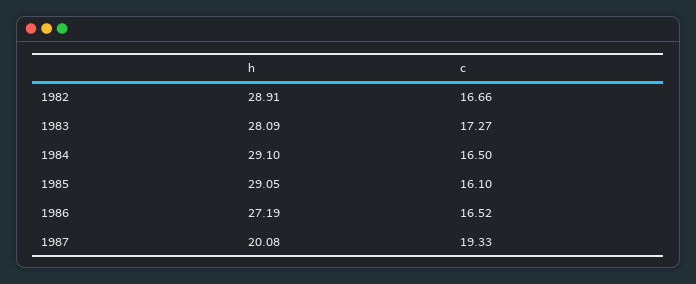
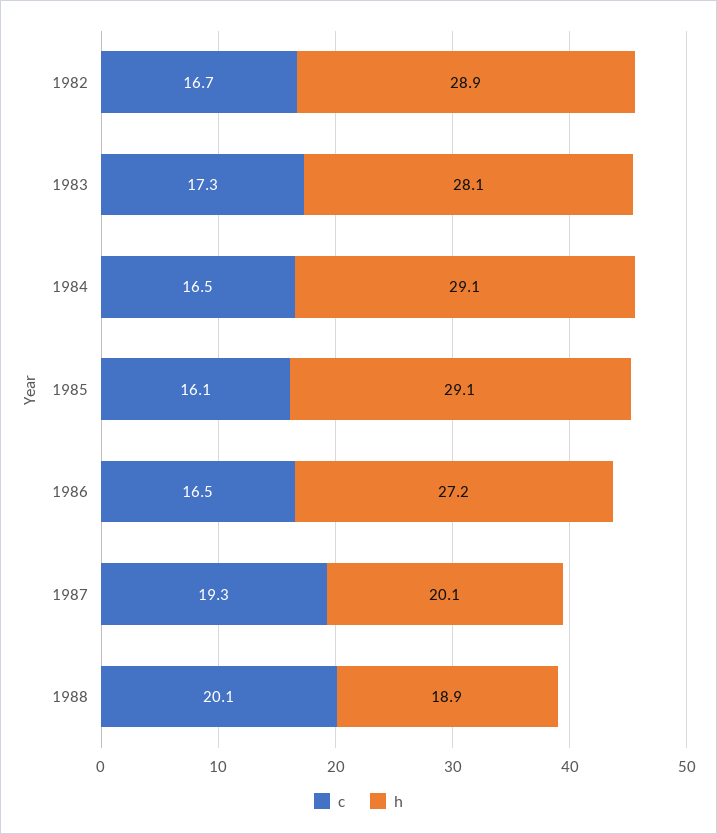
c, 1988: none -> 20.1
h, 1988: none -> 18.9

